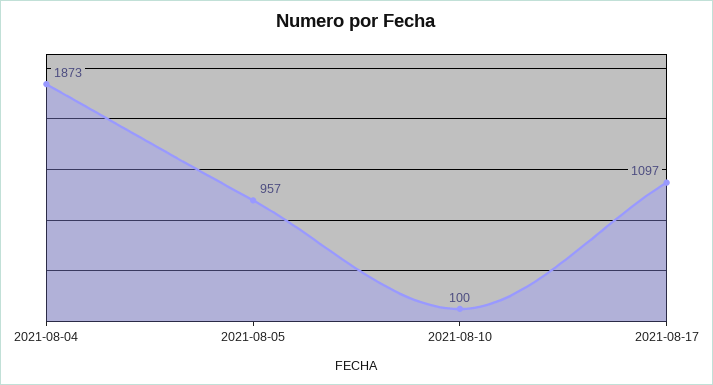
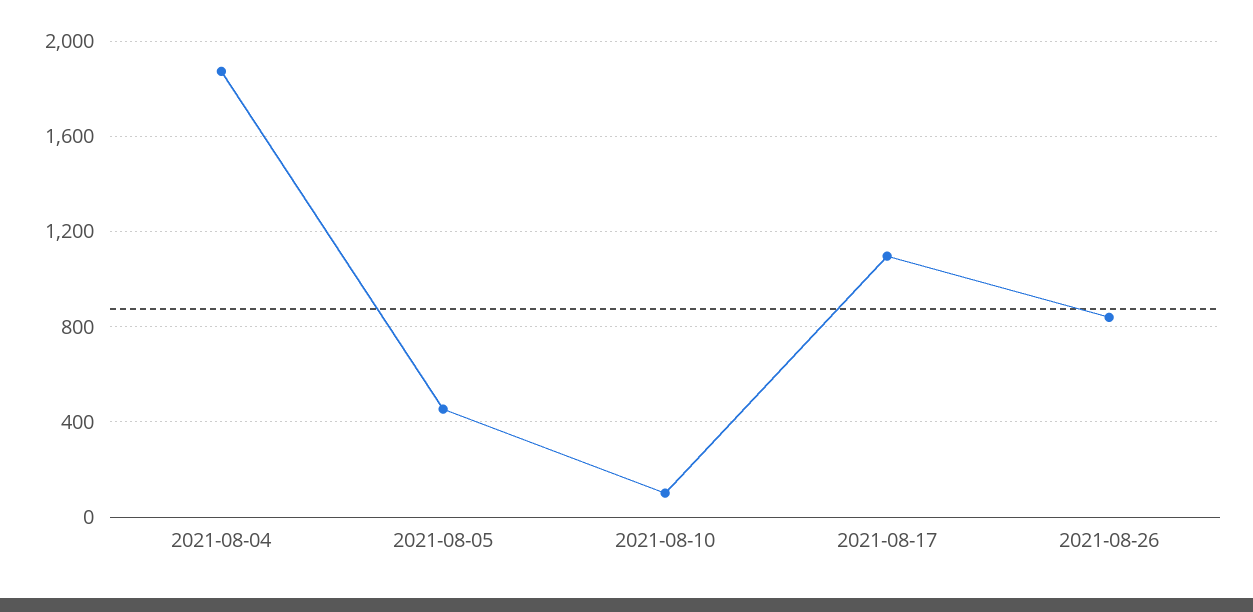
2021-08-05: 957 -> 450
2021-08-26: none -> 850

